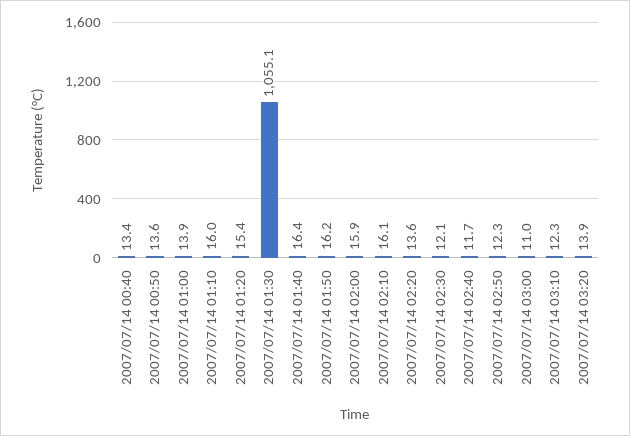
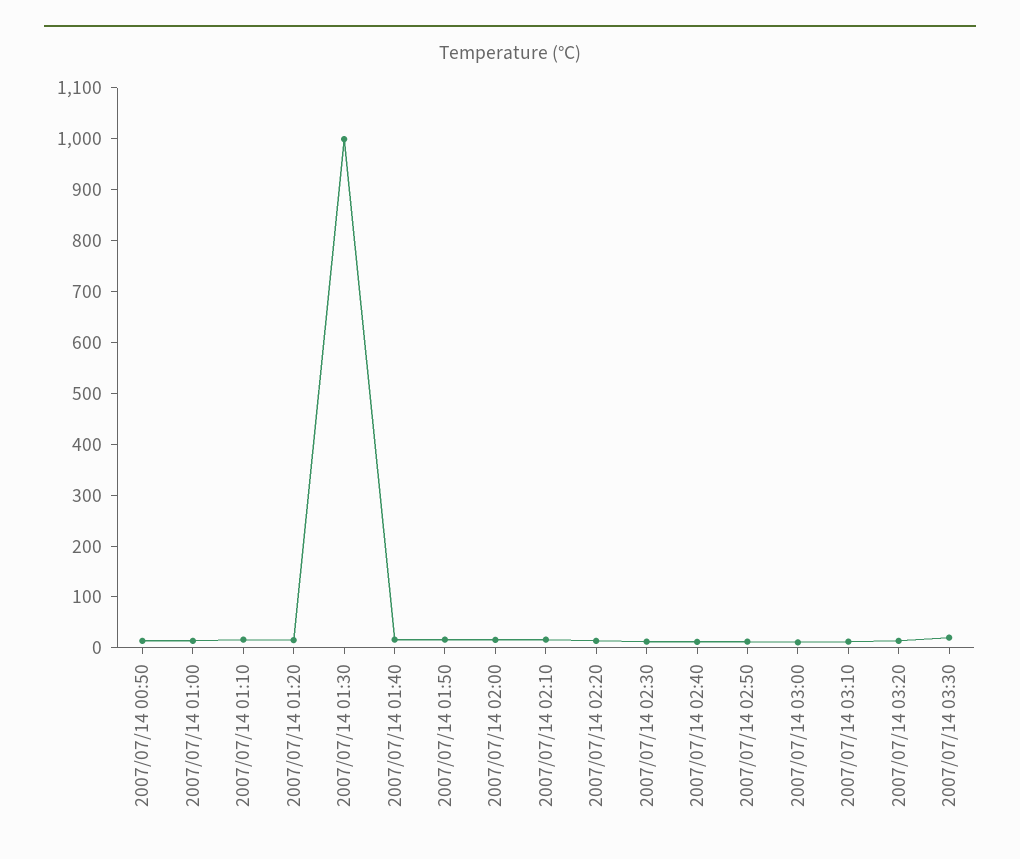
2007/07/14 00:40: 13.4 -> none
2007/07/14 01:30: 1055.1 -> 1000
2007/07/14 03:30: none -> 20

